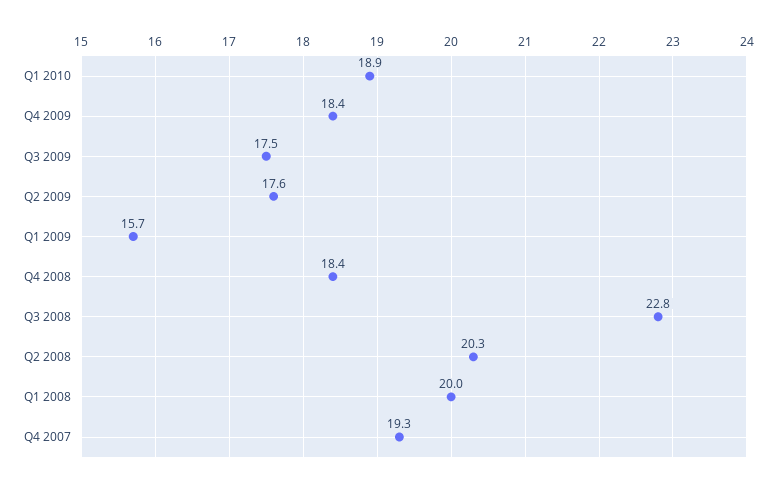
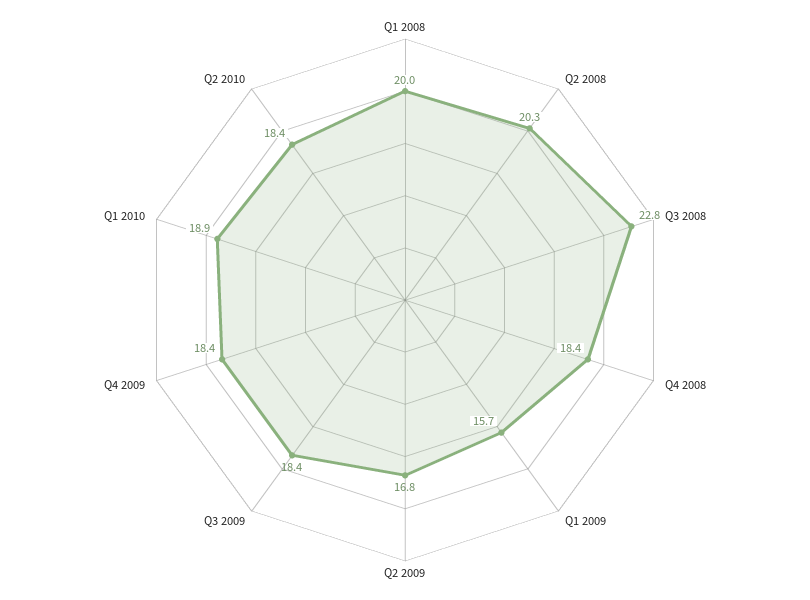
Q3 2009: 17.5 -> 18.4
Q2 2009: 17.6 -> 16.8
Q4 2007: 19.3 -> none
Q2 2010: none -> 18.4

